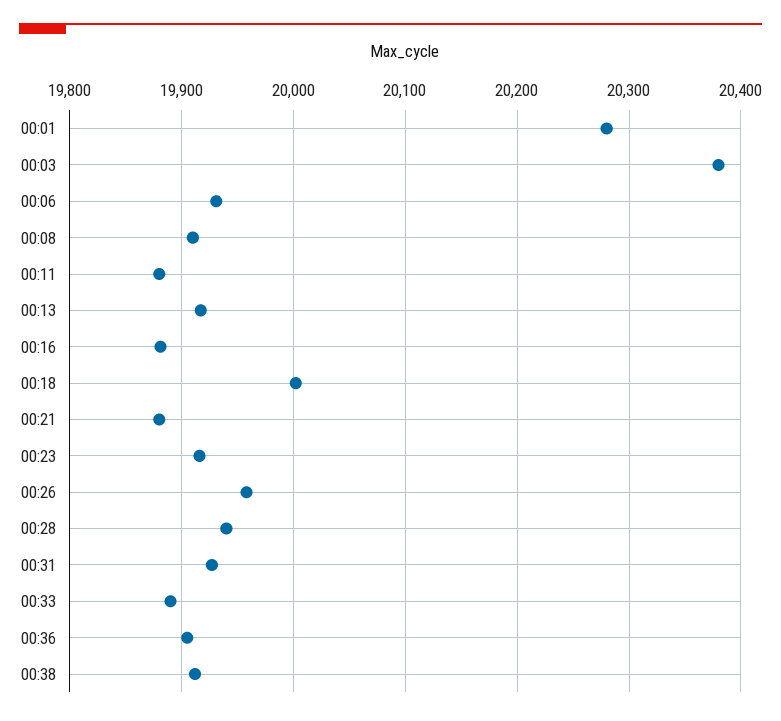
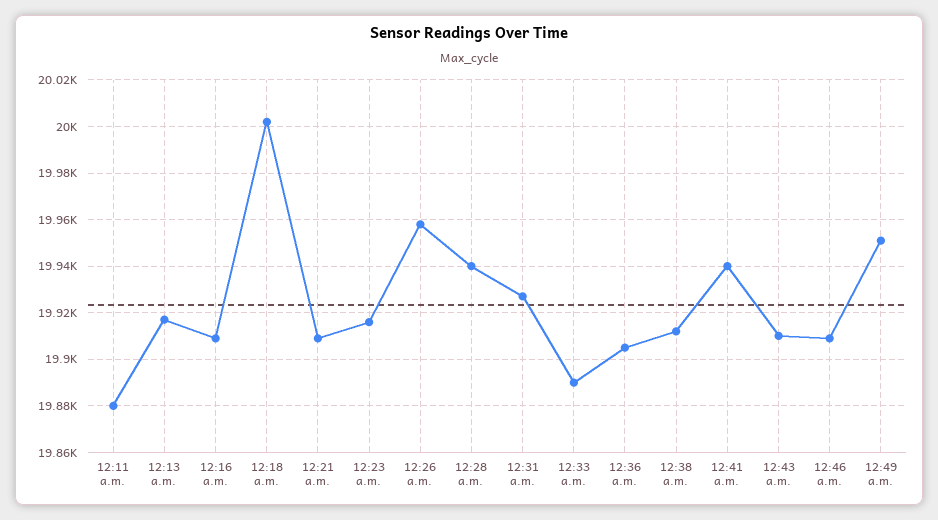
00:01: 20280 -> none
00:03: 20380 -> none
00:06: 19930 -> none
00:08: 19910 -> none
00:16: 19880 -> 19910
00:21: 19880 -> 19910
12:41 a.m.: none -> 19940
12:43 a.m.: none -> 19910
12:46 a.m.: none -> 19910
12:49 a.m.: none -> 19950

